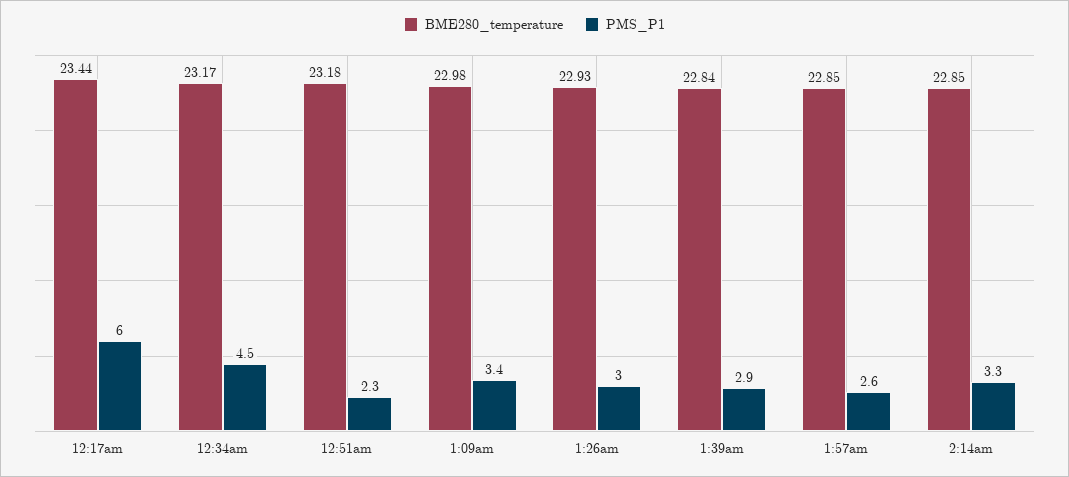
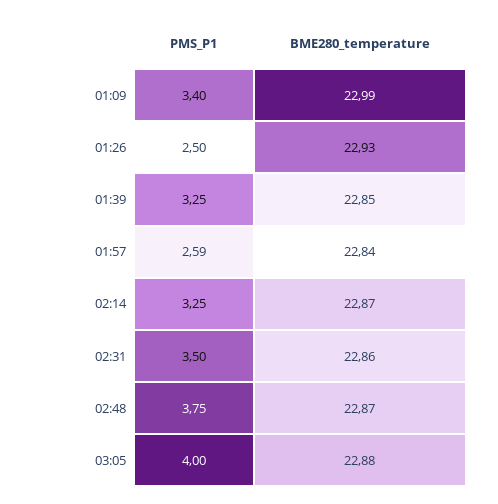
BME280_temperature, 12:17am: 23.44 -> none
PMS_P1, 12:17am: 6 -> none
BME280_temperature, 12:34am: 23.17 -> none
PMS_P1, 12:34am: 4.5 -> none
BME280_temperature, 12:51am: 23.18 -> none
PMS_P1, 12:51am: 2.3 -> none
BME280_temperature, 1:09am: 22.98 -> 22.99
PMS_P1, 1:26am: 3 -> 2.5
BME280_temperature, 1:39am: 22.84 -> 22.85
PMS_P1, 1:39am: 2.9 -> 3.25
BME280_temperature, 1:57am: 22.85 -> 22.84
BME280_temperature, 2:14am: 22.85 -> 22.87
PMS_P1, 02:31: none -> 3.5
BME280_temperature, 02:31: none -> 22.86
PMS_P1, 02:48: none -> 3.75
BME280_temperature, 02:48: none -> 22.87
PMS_P1, 03:05: none -> 4
BME280_temperature, 03:05: none -> 22.88

